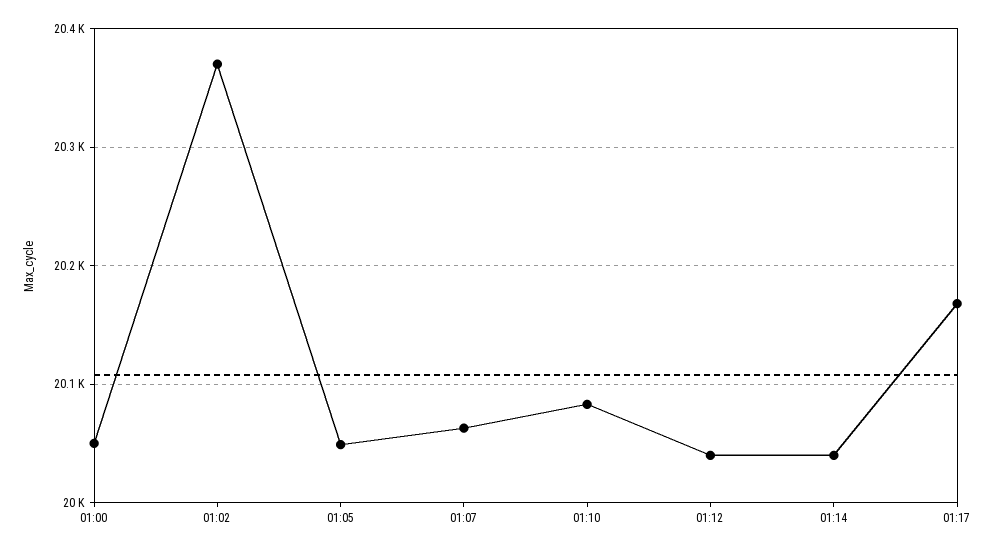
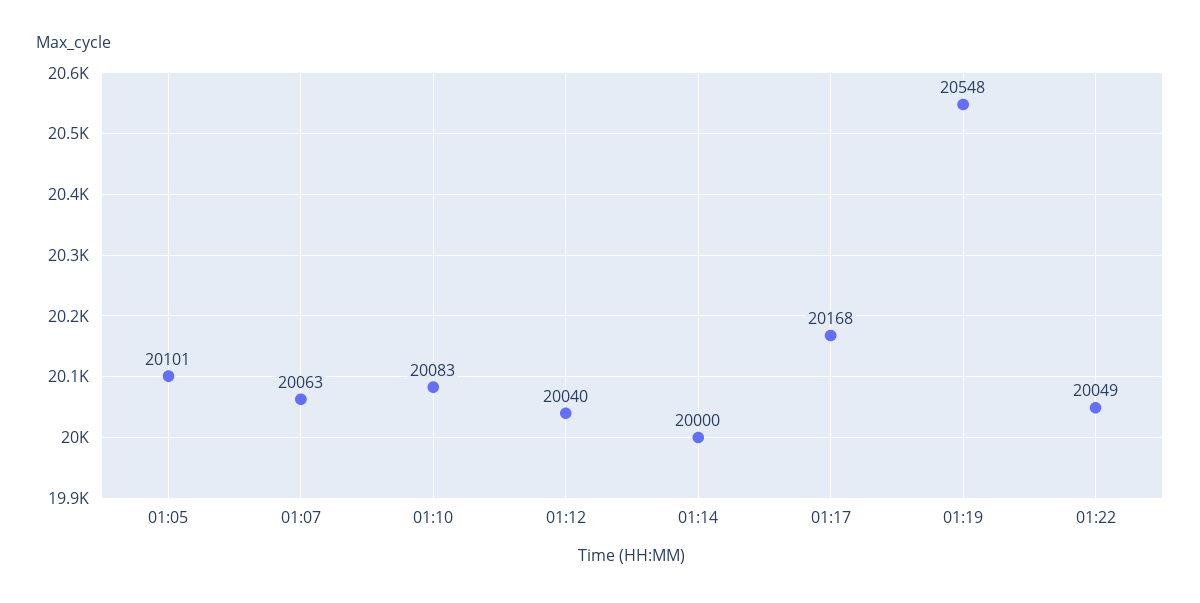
01:00: 20050 -> none
01:02: 20370 -> none
01:05: 20050 -> 20101
01:14: 20040 -> 20000
01:19: none -> 20548
01:22: none -> 20049

